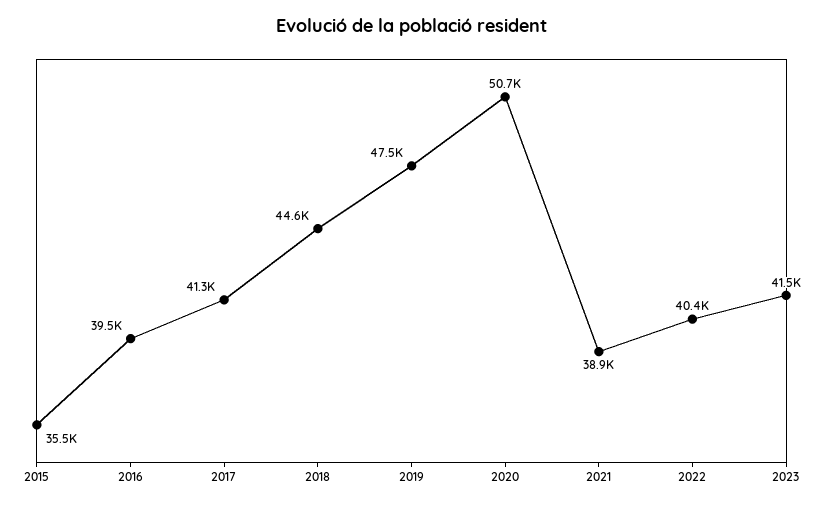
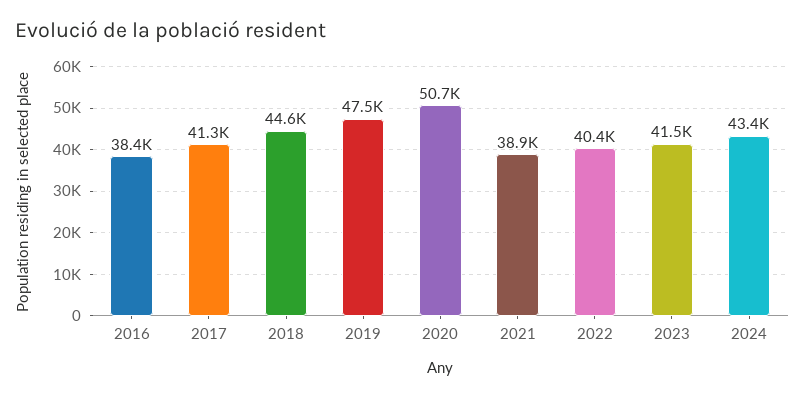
2015: 35500 -> none
2016: 39500 -> 38400
2024: none -> 43400

